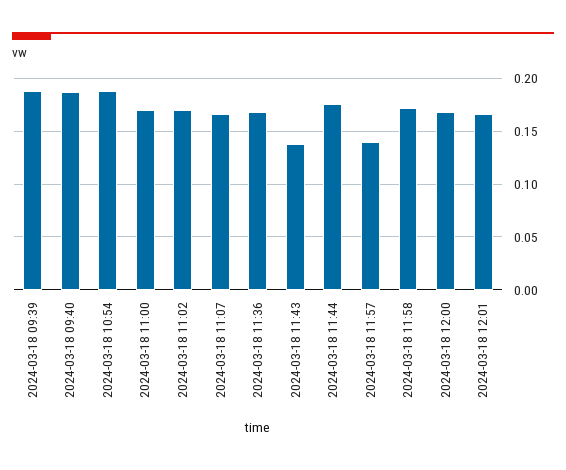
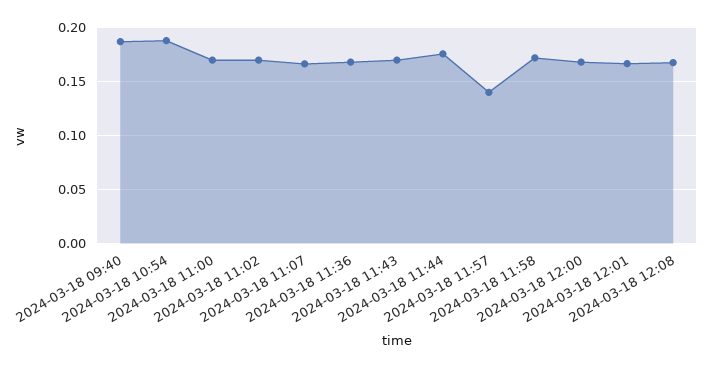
2024-03-18 09:39: 0.19 -> none
2024-03-18 11:43: 0.14 -> 0.17
2024-03-18 12:08: none -> 0.17

